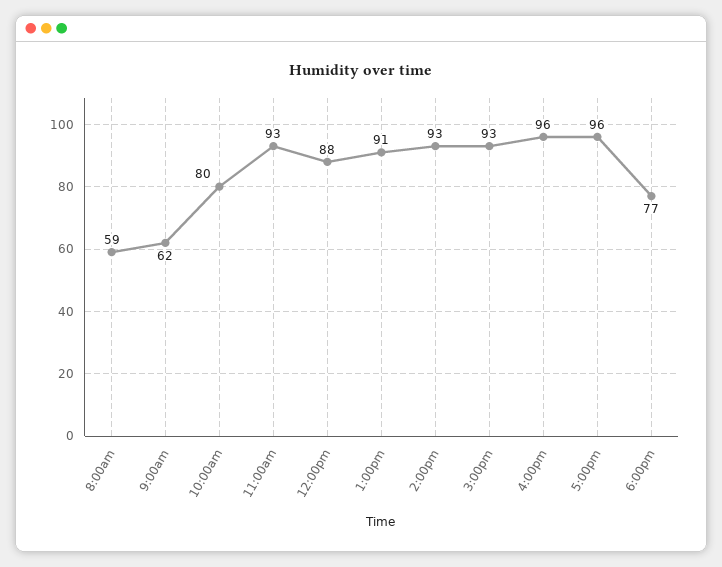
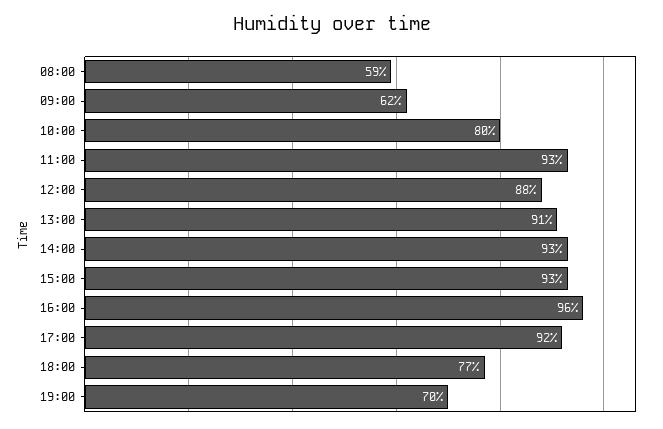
5:00pm: 96 -> 92
19:00: none -> 70

